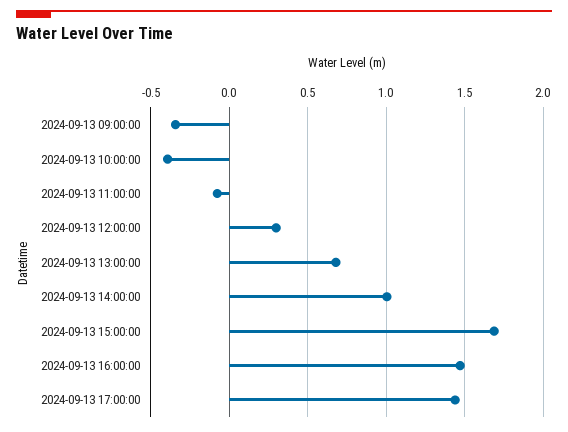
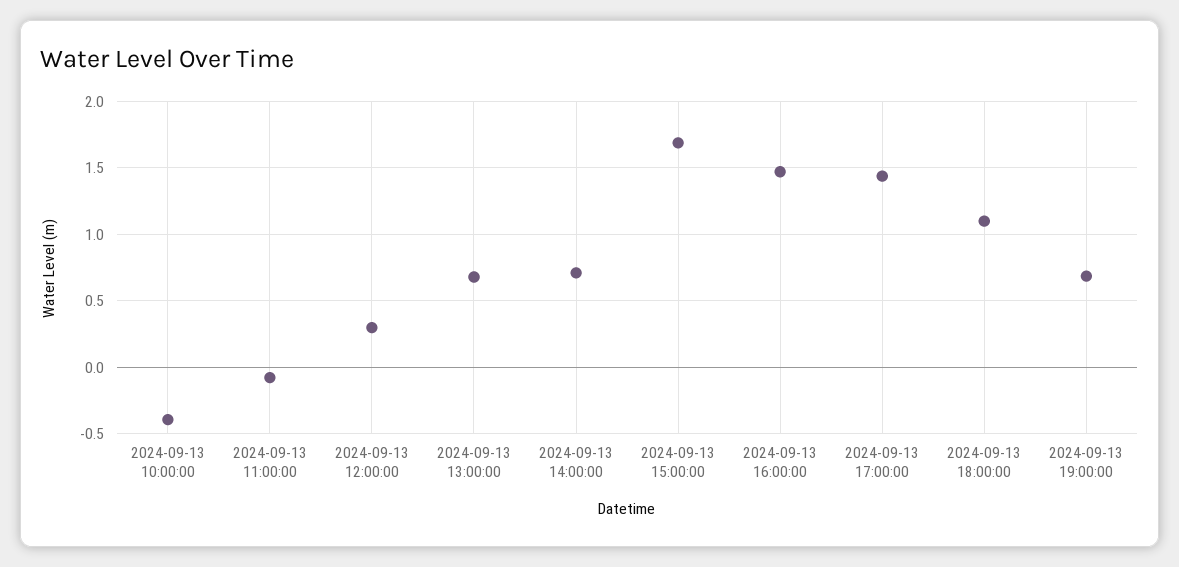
2024-09-13 09:00:00: -0.35 -> none
2024-09-13 14:00:00: 1 -> 0.7
2024-09-13 18:00:00: none -> 1.1
2024-09-13 19:00:00: none -> 0.7

